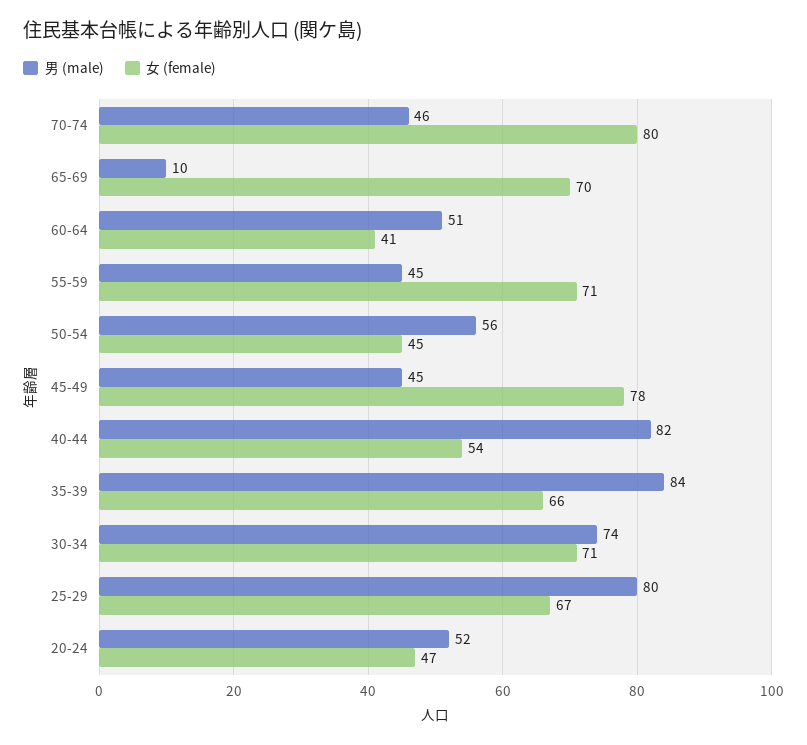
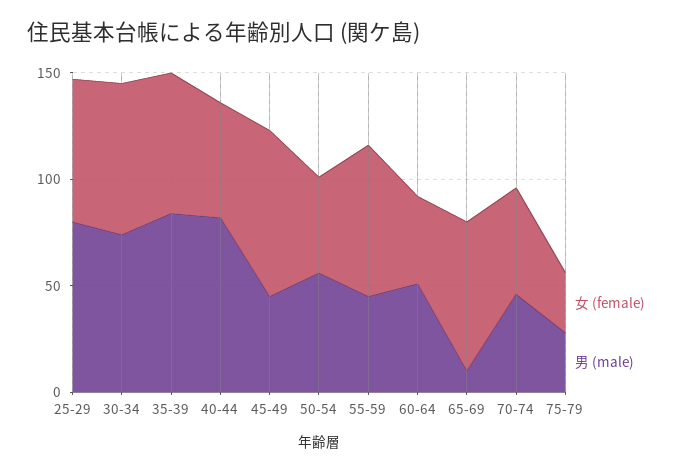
女 (female), 70-74: 80 -> 50
男 (male), 20-24: 52 -> none
女 (female), 20-24: 47 -> none
女 (female), 75-79: none -> 30
男 (male), 75-79: none -> 30

